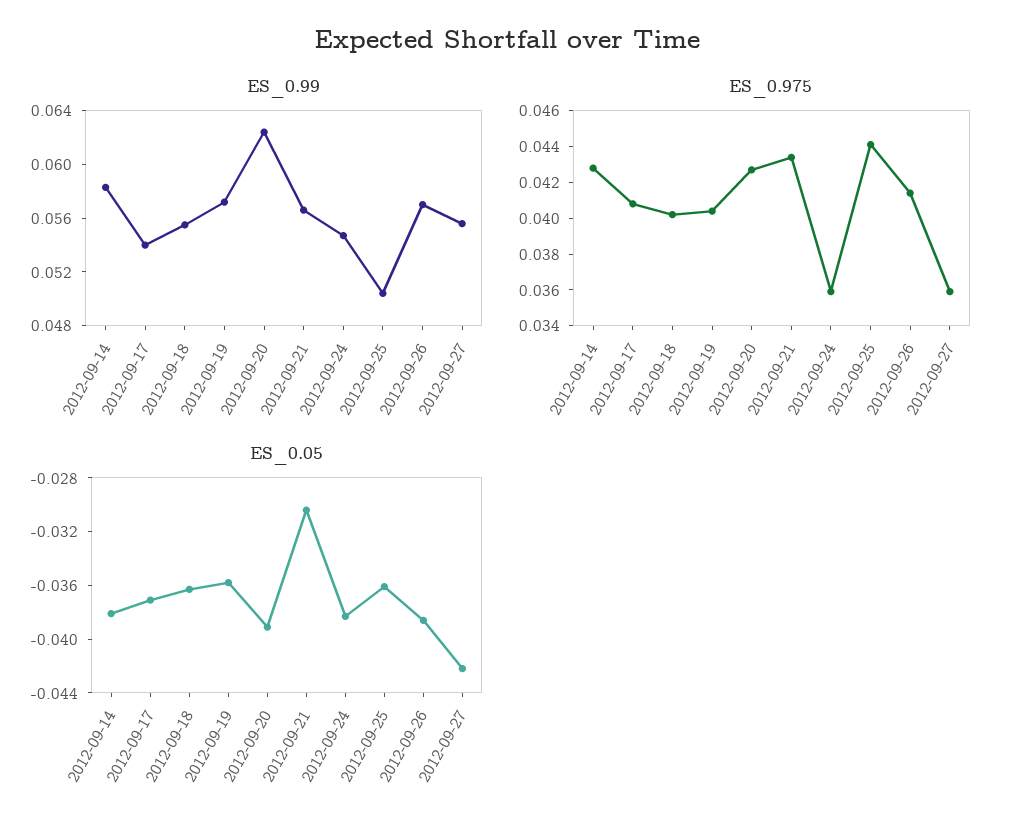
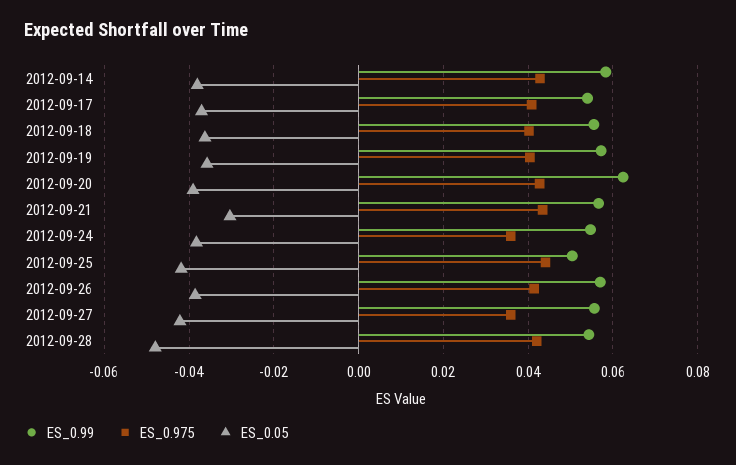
ES_0.05, 2012-09-25: -0.036 -> -0.042
ES_0.99, 2012-09-28: none -> 0.054
ES_0.975, 2012-09-28: none -> 0.042
ES_0.05, 2012-09-28: none -> -0.048

